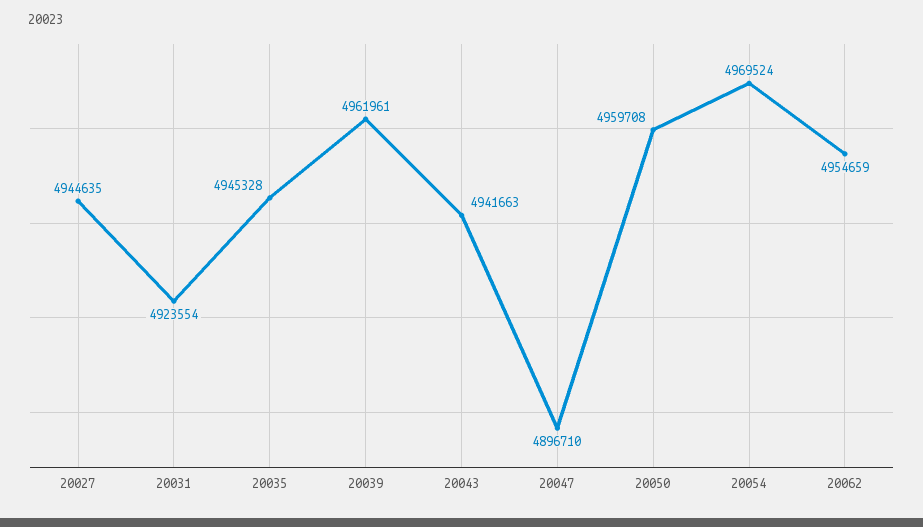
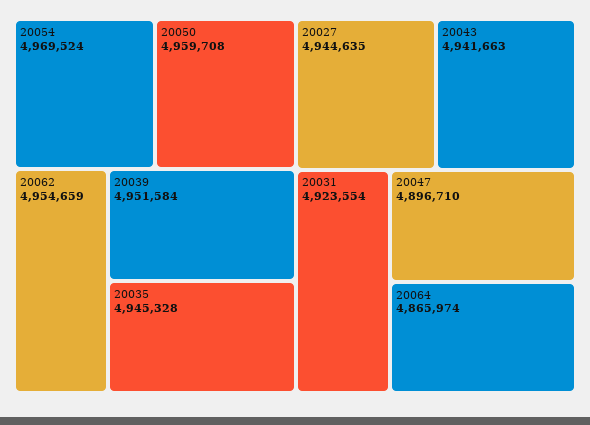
20039: 4961961 -> 4951584
20064: none -> 4865974

